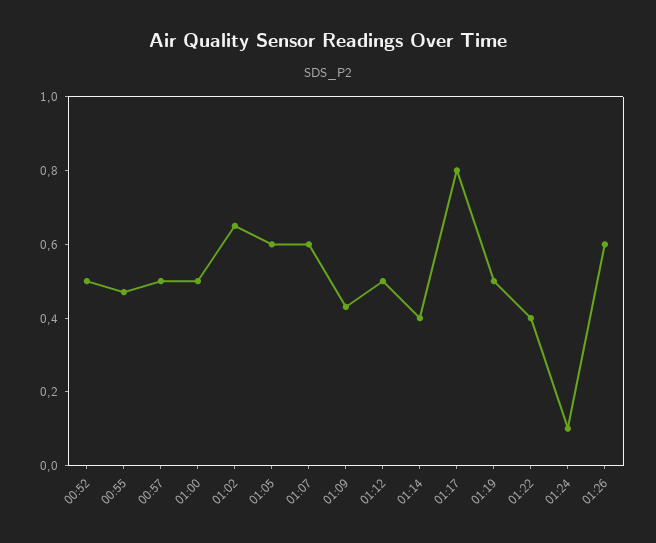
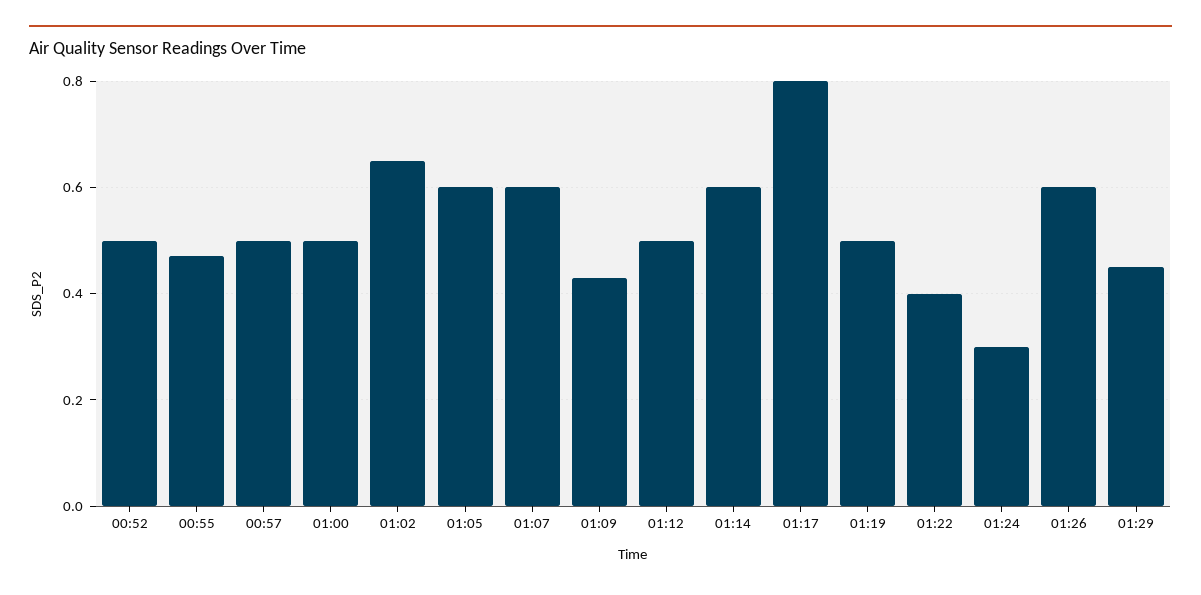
01:14: 0.4 -> 0.6
01:24: 0.1 -> 0.3
01:29: none -> 0.45

